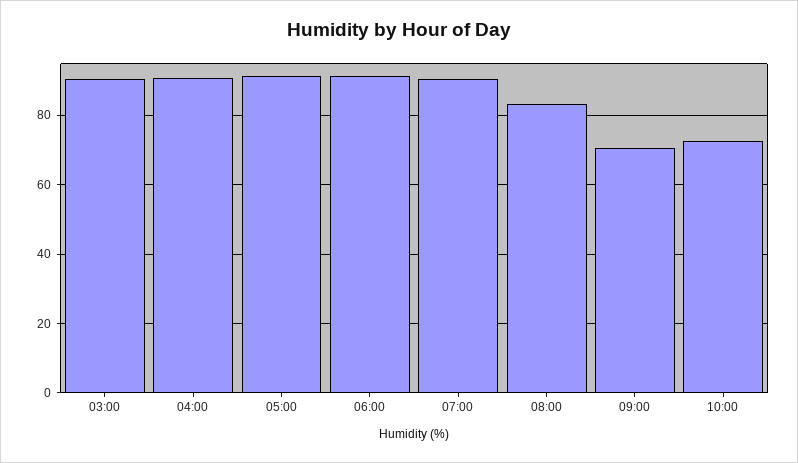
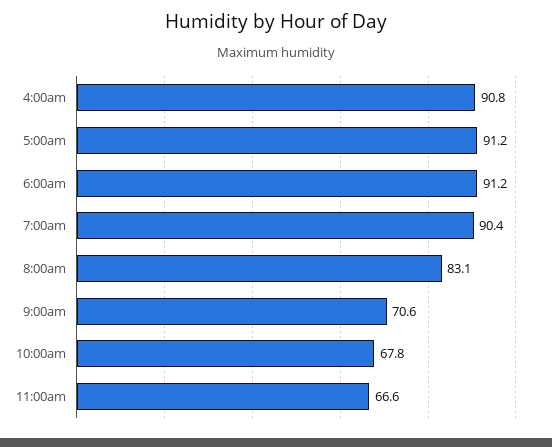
03:00: 90 -> none
10:00: 72 -> 67.8
11:00am: none -> 66.6

